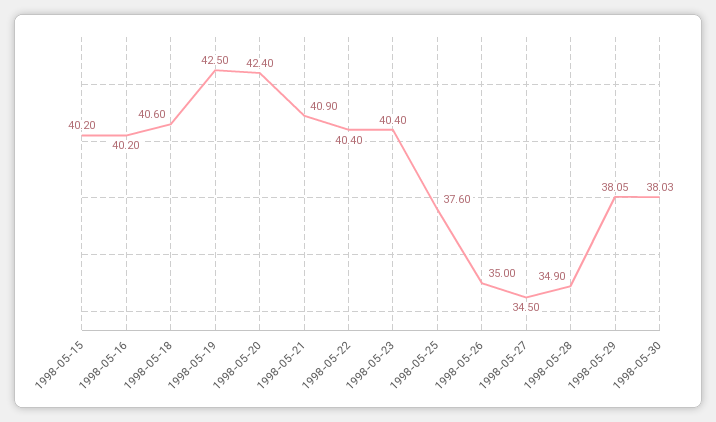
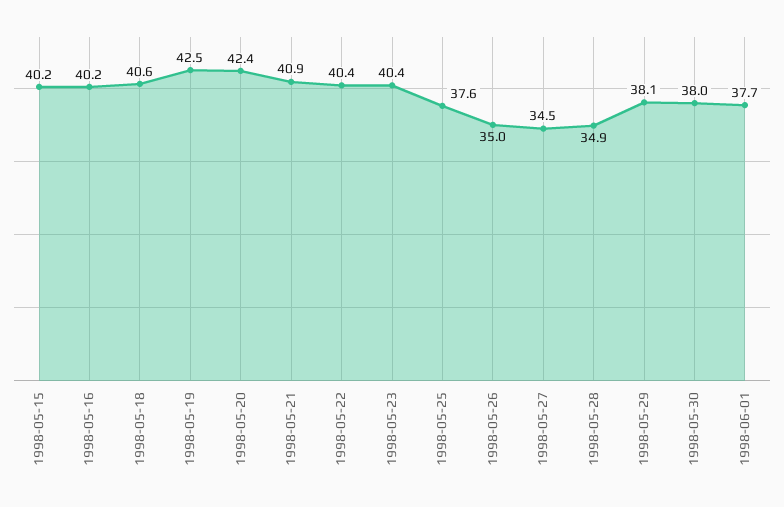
1998-06-01: none -> 37.7

